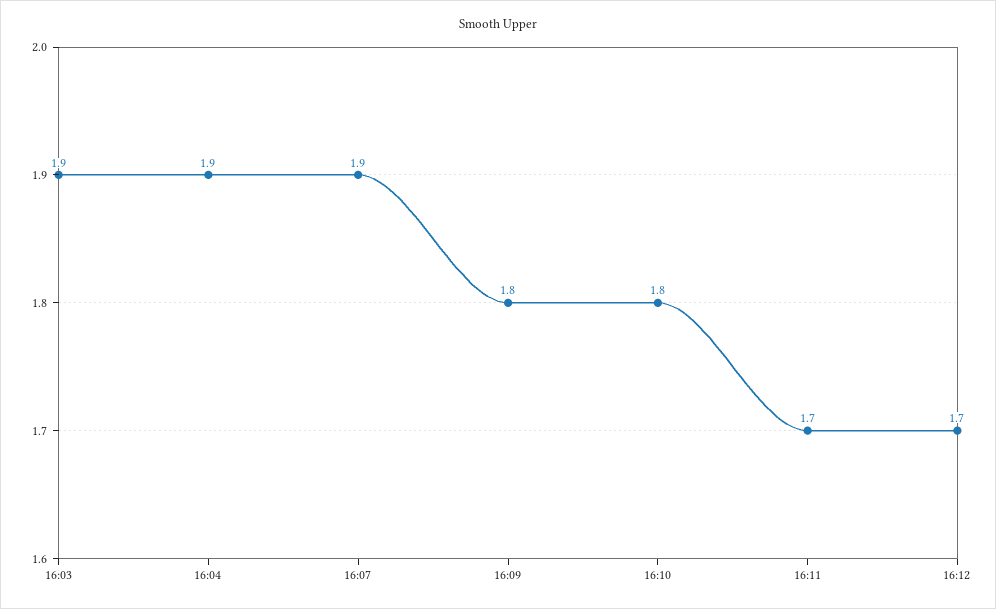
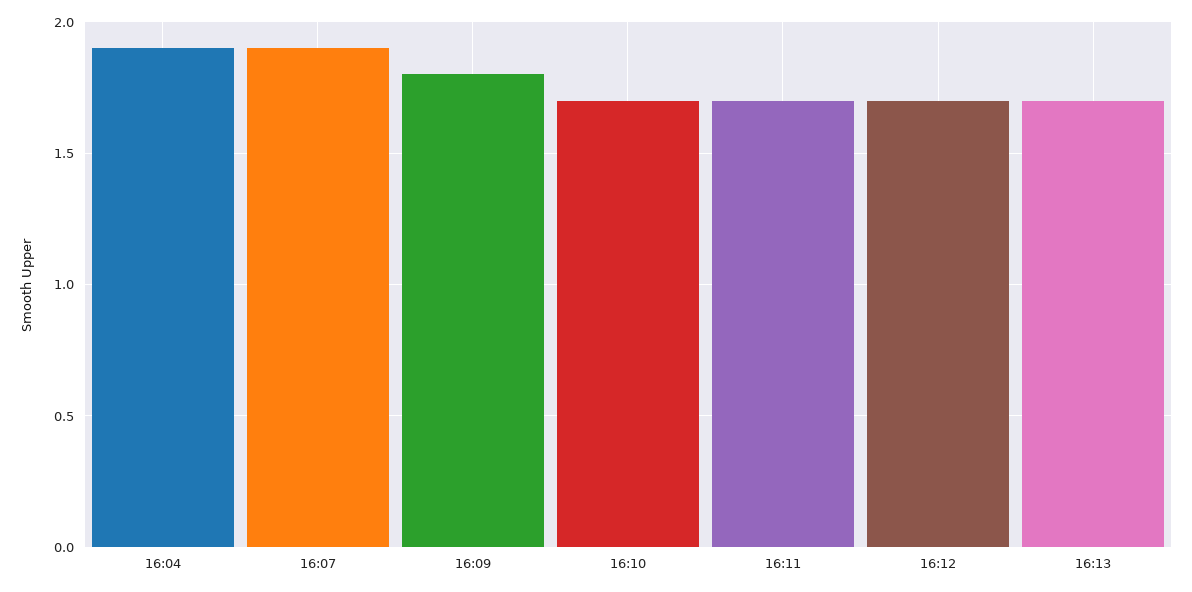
16:03: 1.9 -> none
16:10: 1.8 -> 1.7
16:13: none -> 1.7

